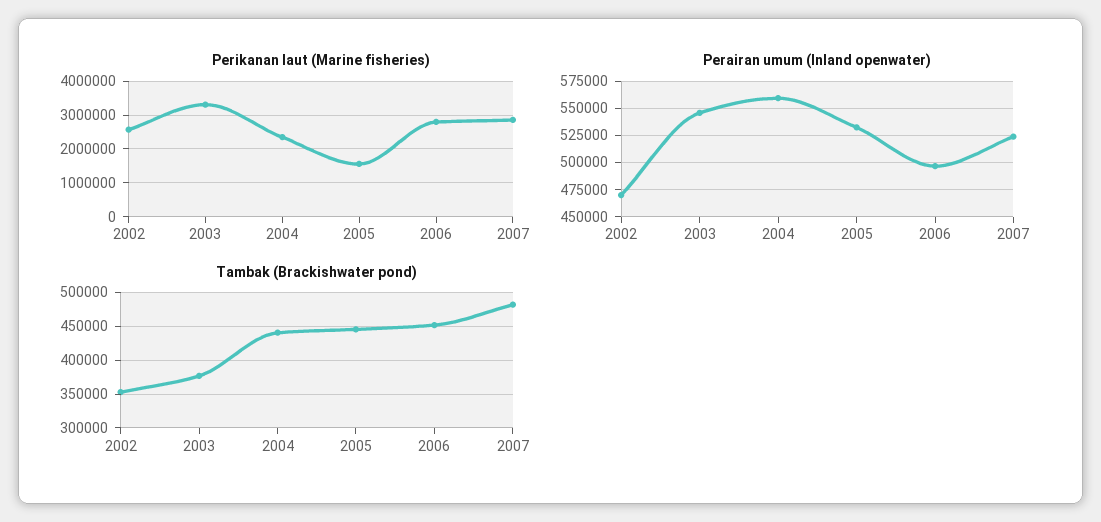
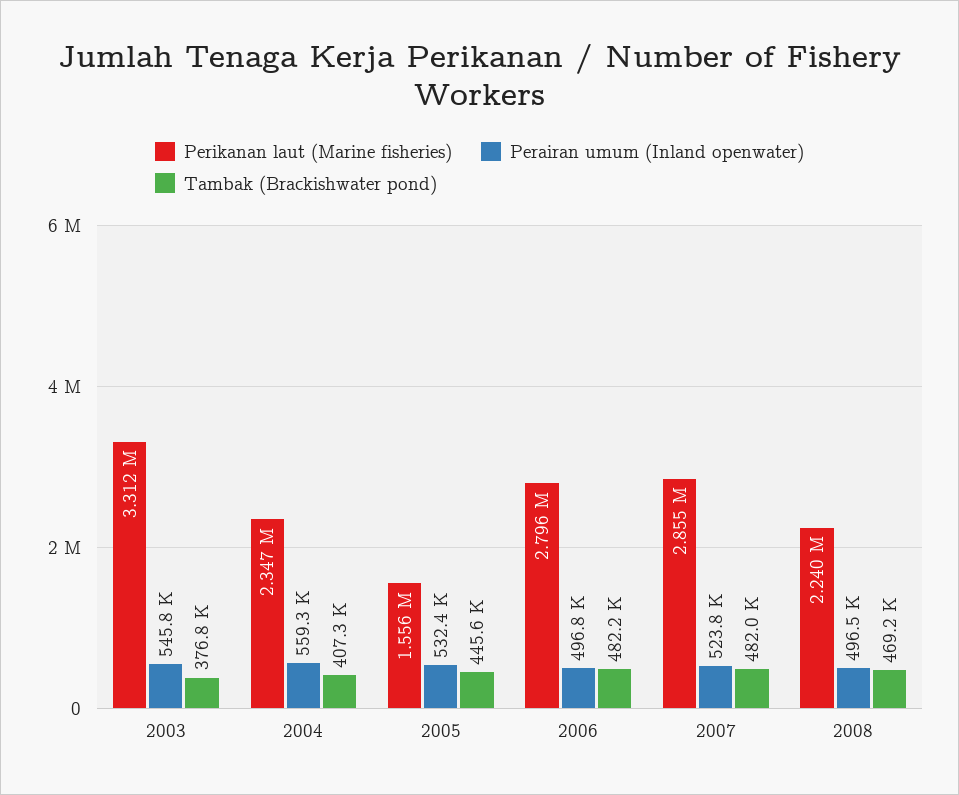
Perikanan laut (Marine fisheries), 2002: 2600000 -> none
Perairan umum (Inland openwater), 2002: 475000 -> none
Tambak (Brackishwater pond), 2002: 350000 -> none
Tambak (Brackishwater pond), 2004: 440000 -> 407300
Tambak (Brackishwater pond), 2006: 450000 -> 482200
Perikanan laut (Marine fisheries), 2008: none -> 2240000
Perairan umum (Inland openwater), 2008: none -> 496500
Tambak (Brackishwater pond), 2008: none -> 469200

